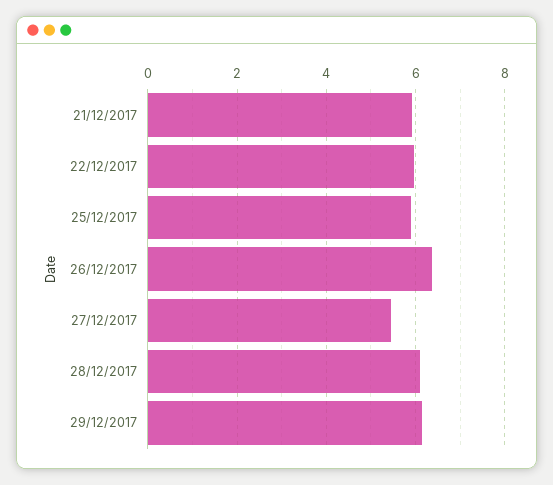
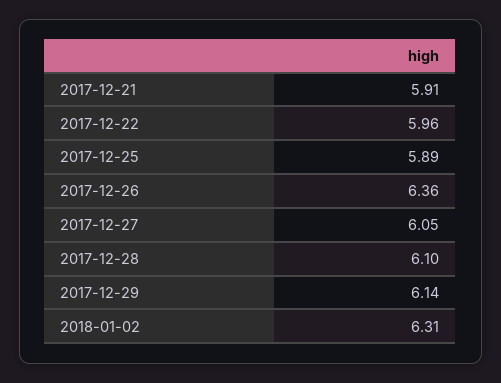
27/12/2017: 5.4 -> 6.05
2018-01-02: none -> 6.31

